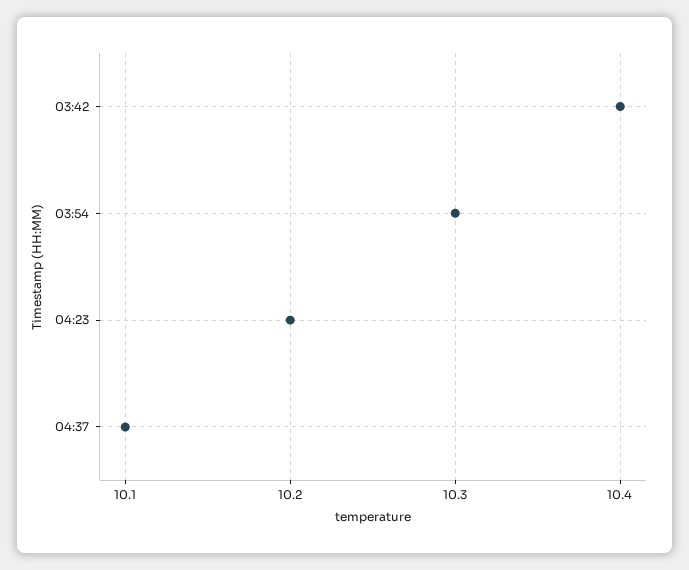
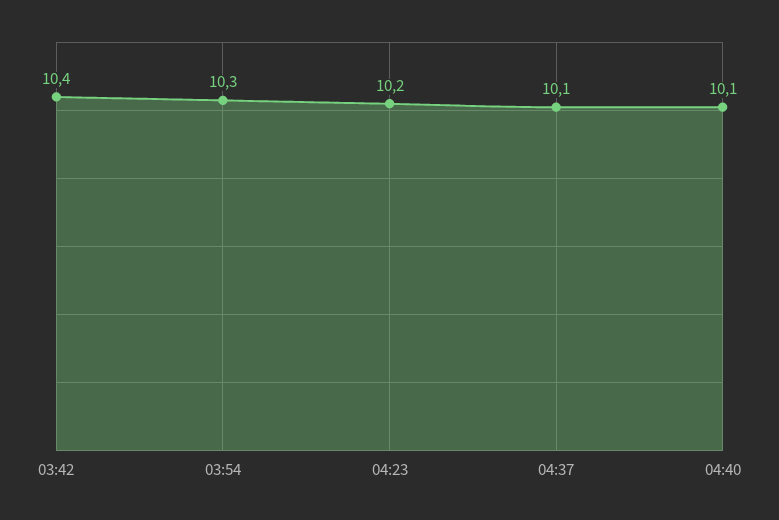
04:40: none -> 10.1

